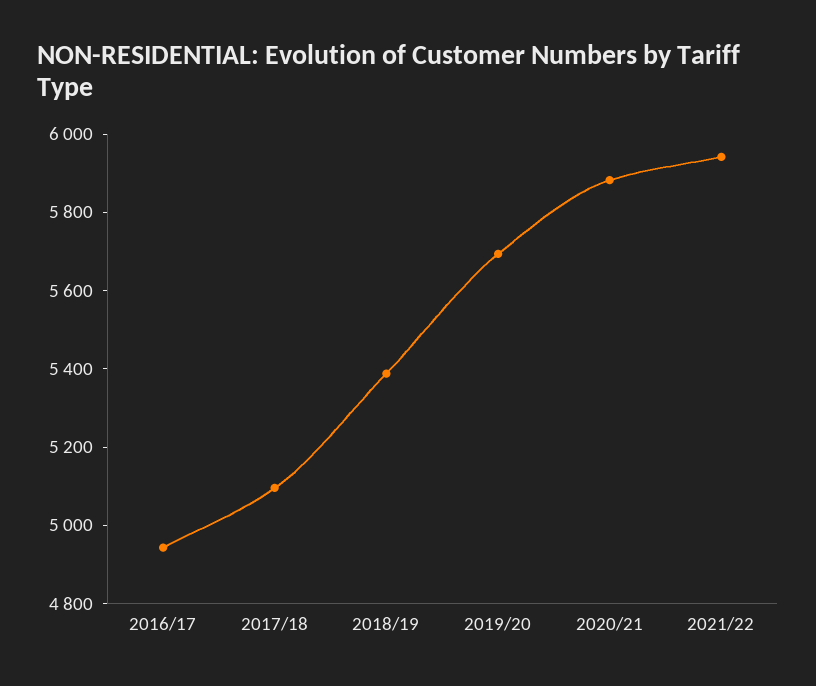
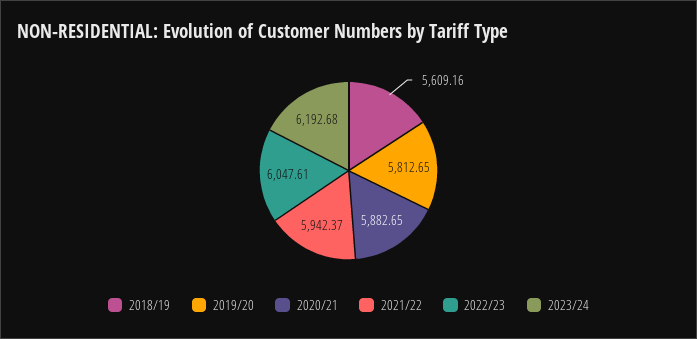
2016/17: 4950 -> none
2017/18: 5100 -> none
2018/19: 5400 -> 5609.16
2019/20: 5700 -> 5812.65
2022/23: none -> 6047.61
2023/24: none -> 6192.68

